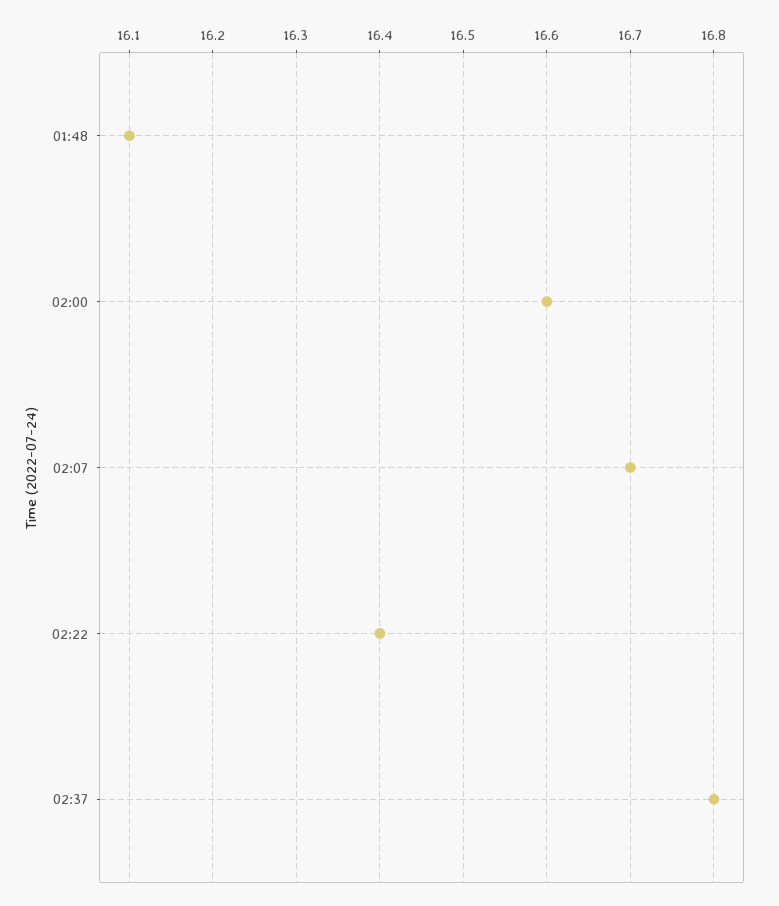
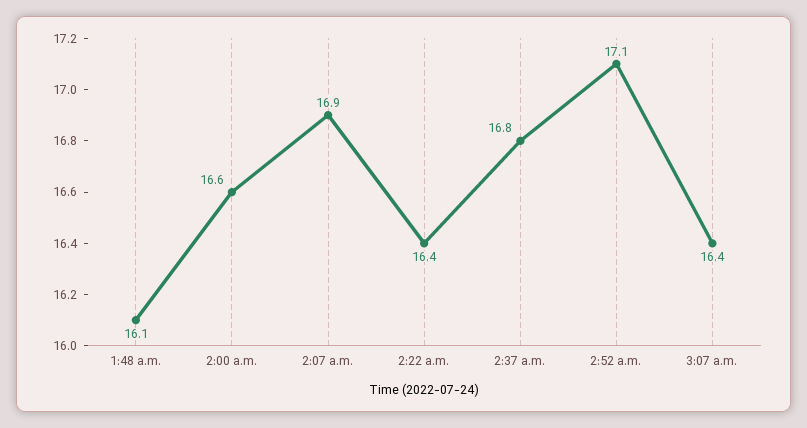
02:07: 16.7 -> 16.9
2:52 a.m.: none -> 17.1
3:07 a.m.: none -> 16.4

